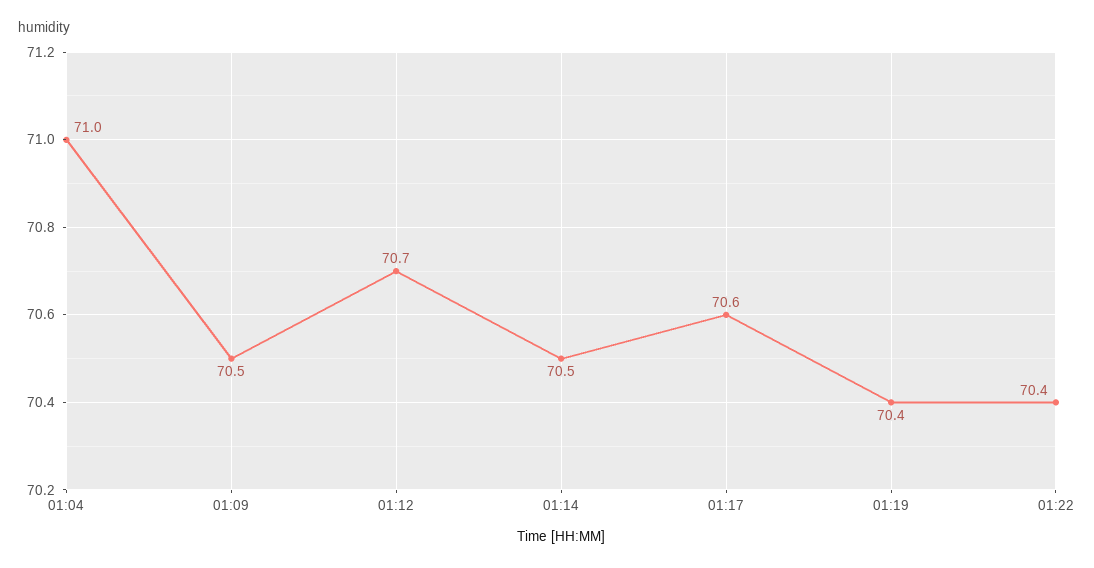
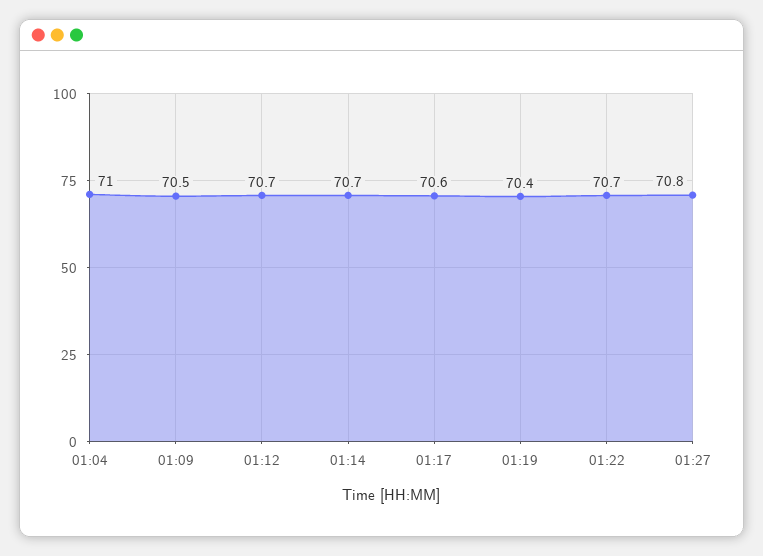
01:14: 70.5 -> 70.7
01:22: 70.4 -> 70.7
01:27: none -> 70.8

